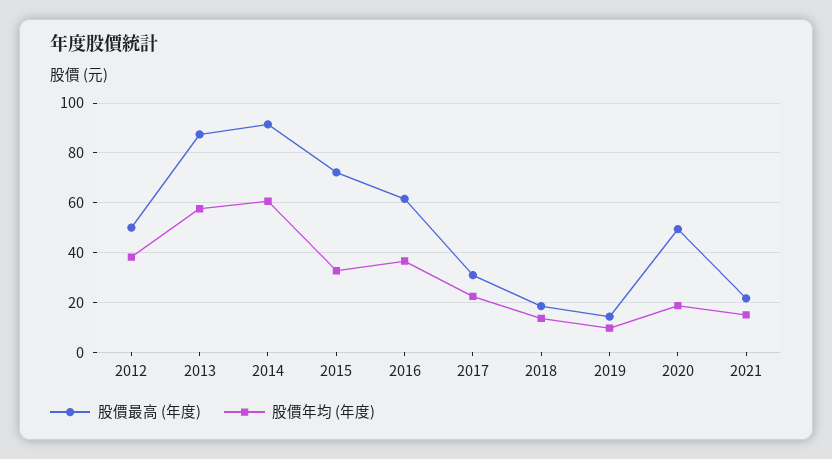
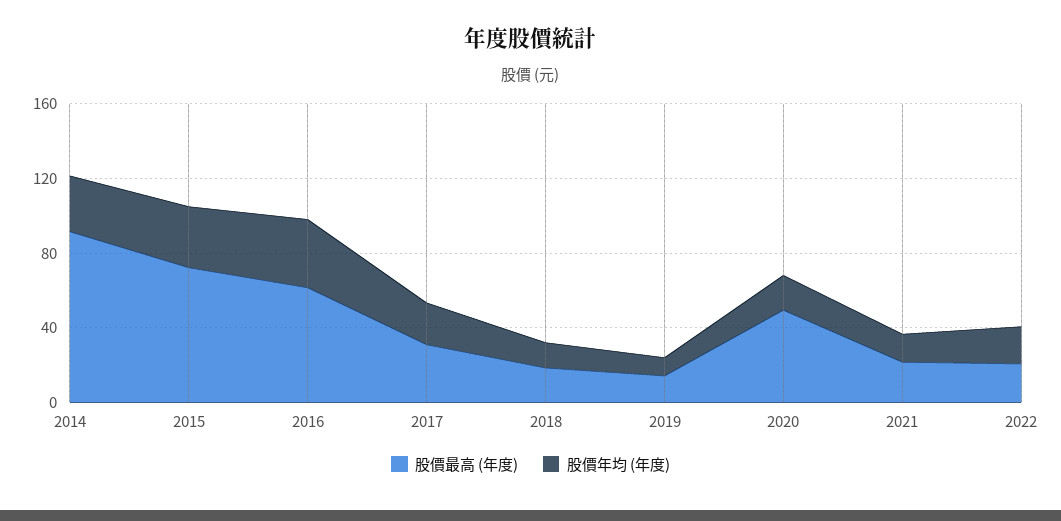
股價最高 (年度), 2012: 50 -> none
股價年均 (年度), 2012: 37.5 -> none
股價最高 (年度), 2013: 87.5 -> none
股價年均 (年度), 2013: 57.5 -> none
股價年均 (年度), 2014: 60 -> 30
股價最高 (年度), 2022: none -> 20
股價年均 (年度), 2022: none -> 20

